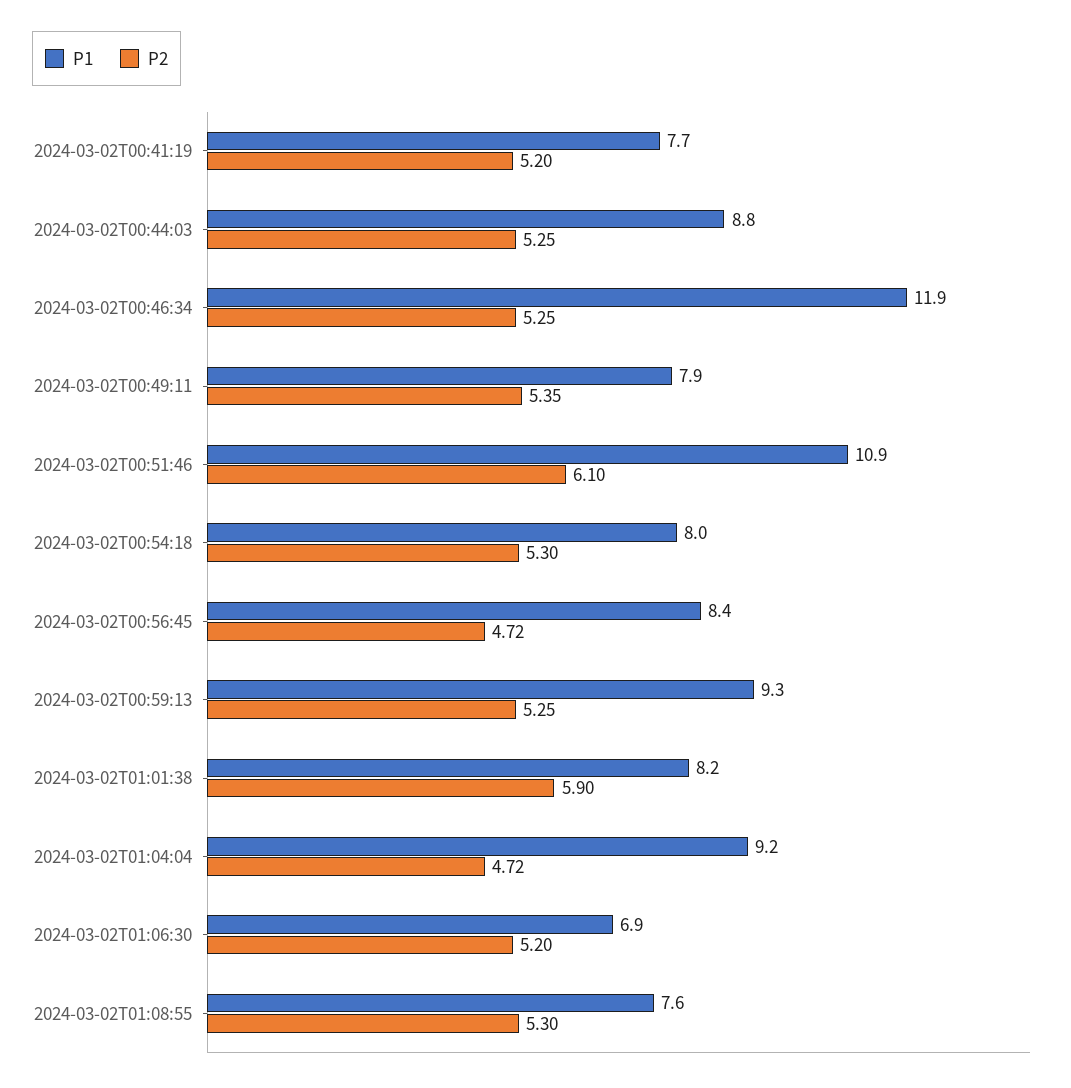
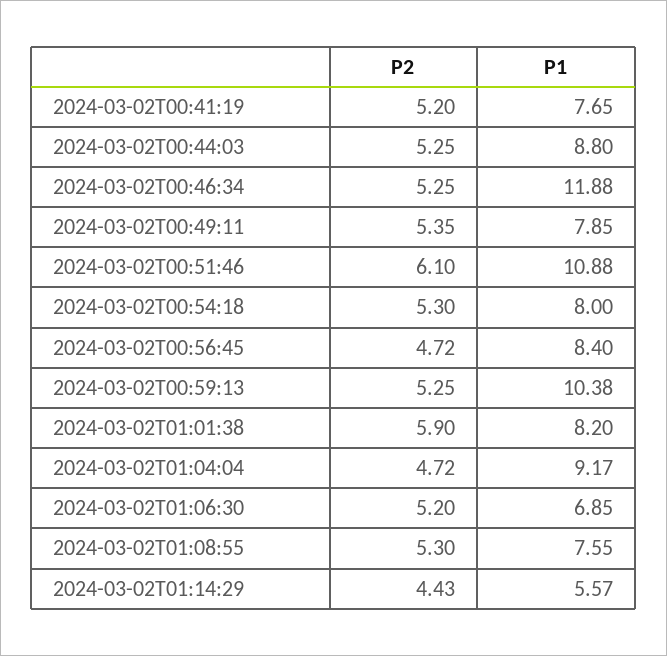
P1, 2024-03-02T00:59:13: 9.3 -> 10.38
P2, 2024-03-02T01:14:29: none -> 4.43
P1, 2024-03-02T01:14:29: none -> 5.57

